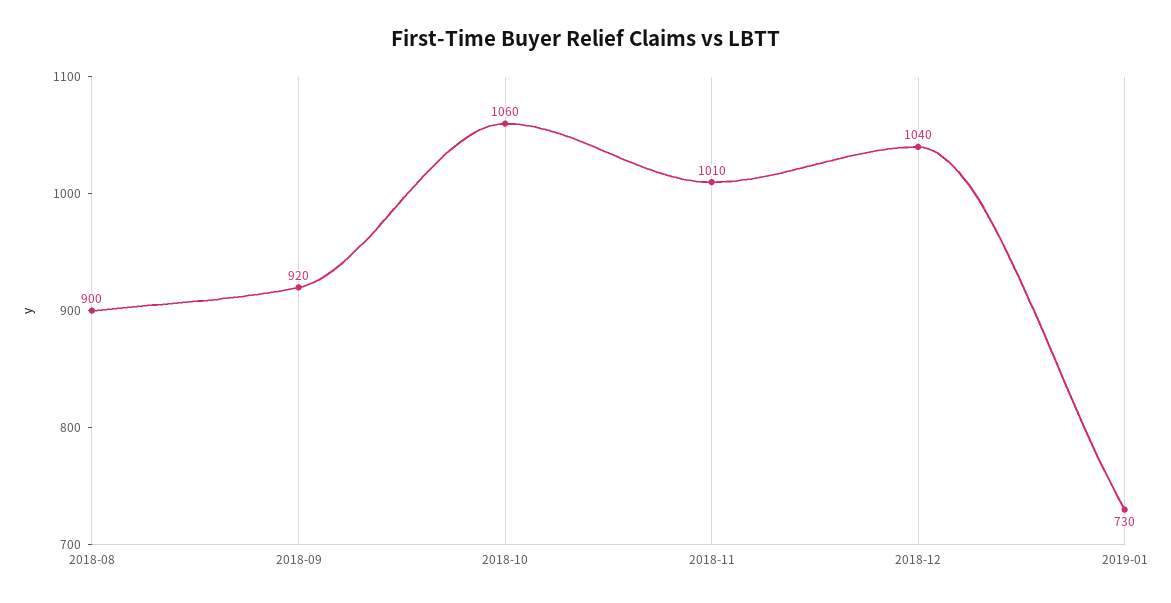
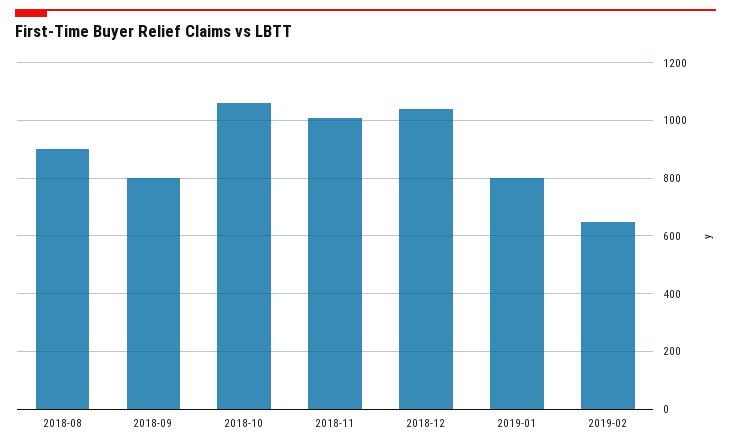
2018-09: 920 -> 800
2019-01: 730 -> 800
2019-02: none -> 650

